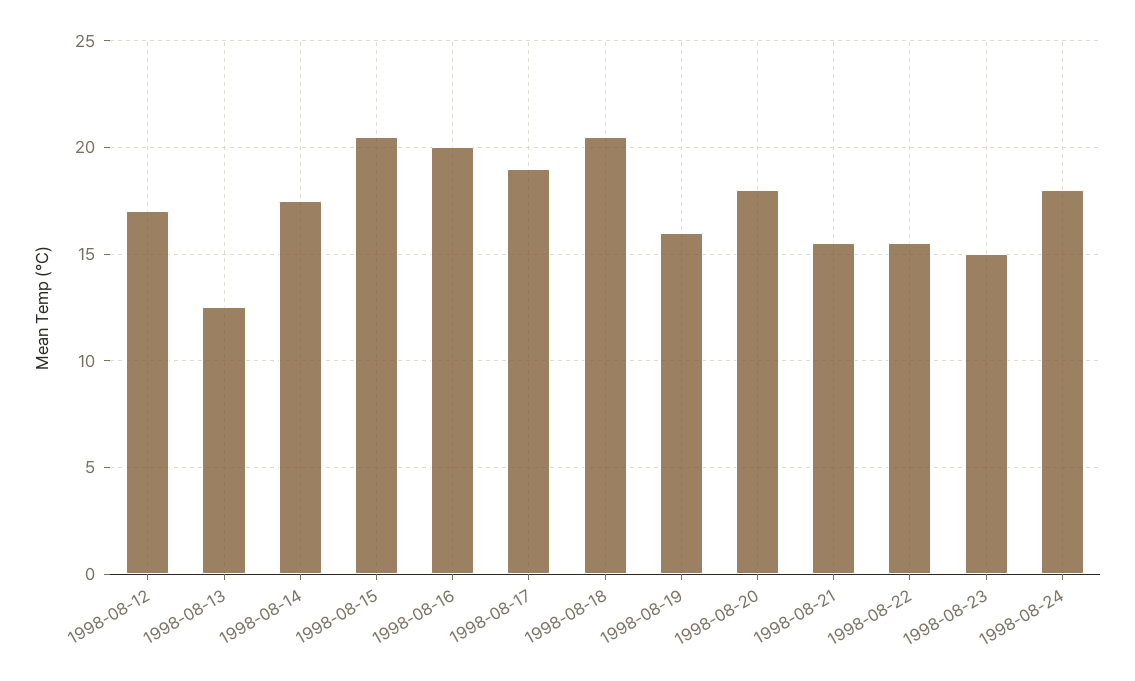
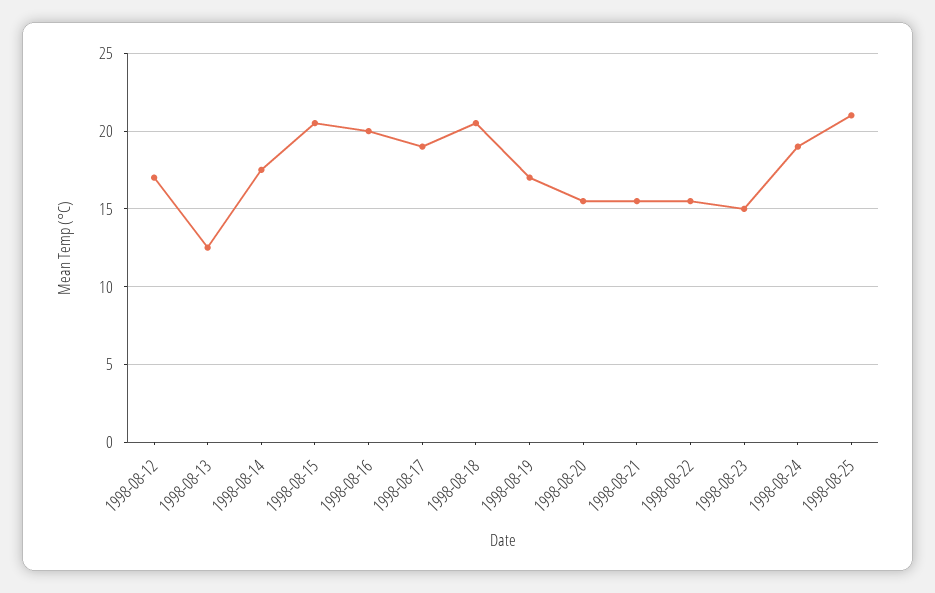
1998-08-19: 16 -> 17
1998-08-20: 18 -> 15.5
1998-08-24: 18 -> 19
1998-08-25: none -> 21

